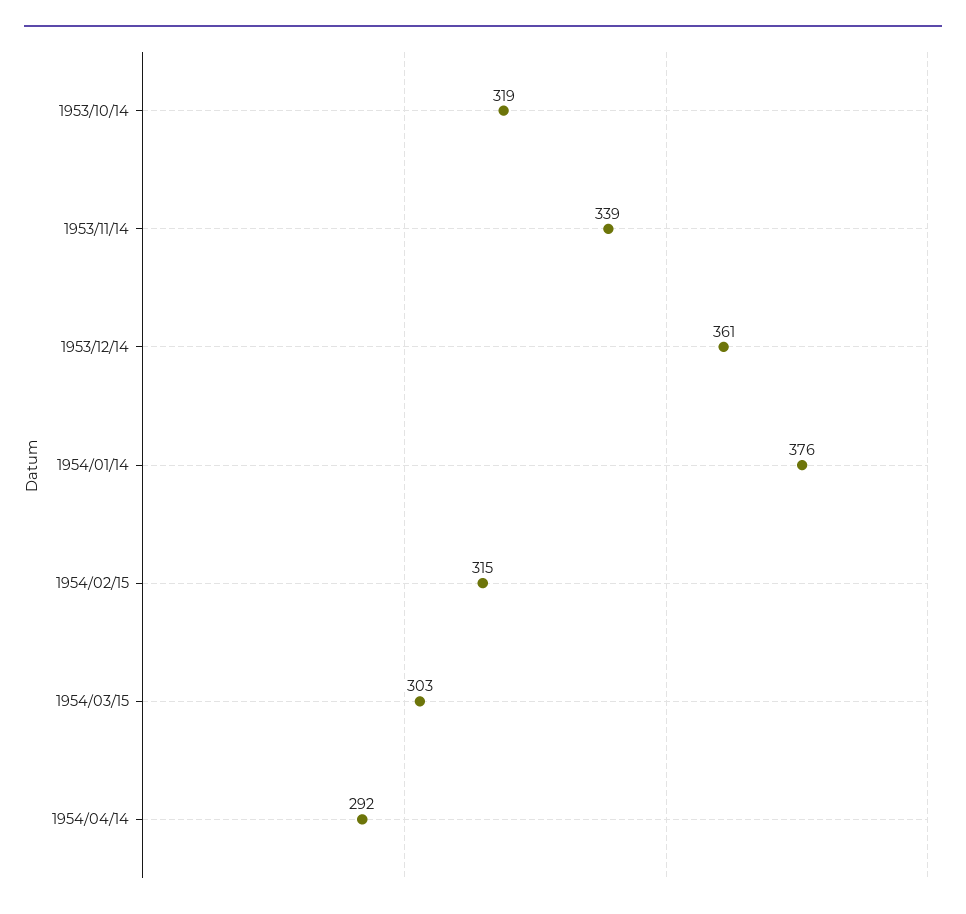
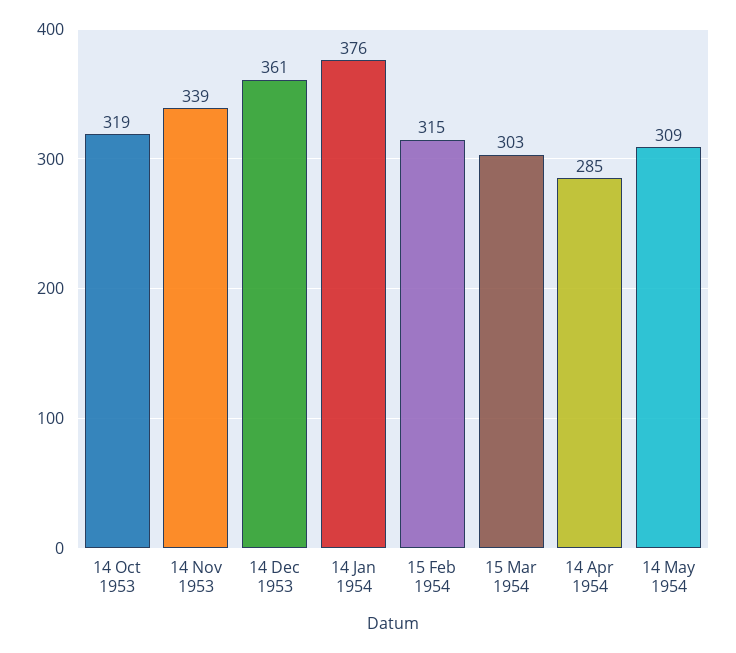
1954/04/14: 292 -> 285
14 May 1954: none -> 309

